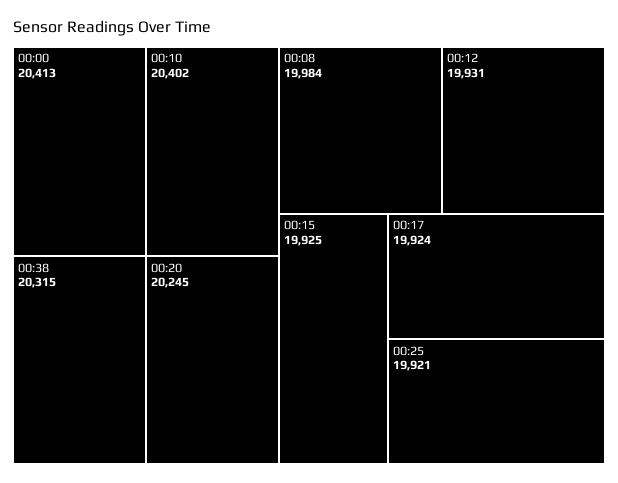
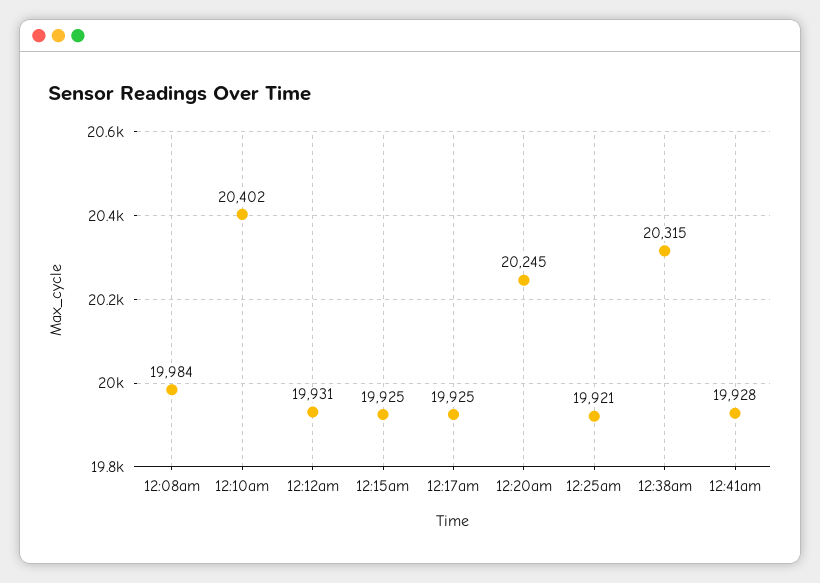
00:00: 20413 -> none
00:17: 19924 -> 19925
12:41am: none -> 19928

